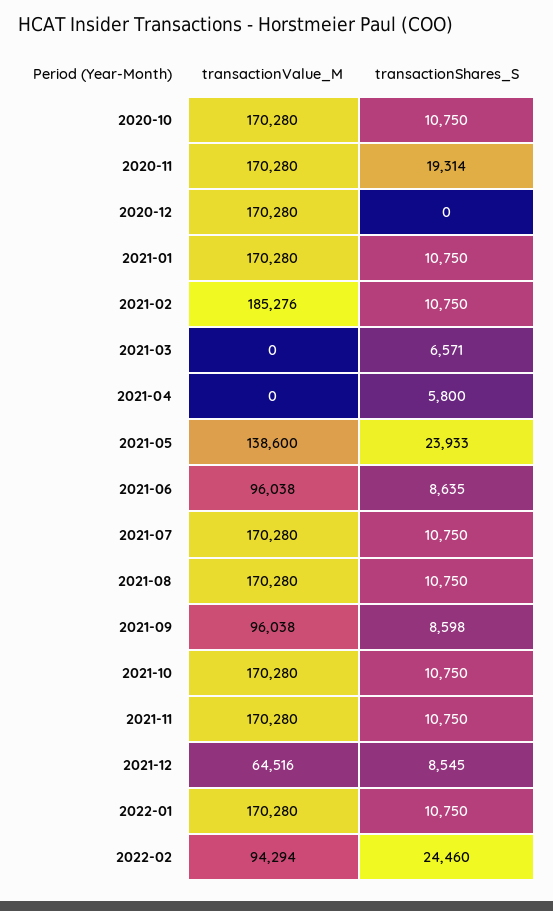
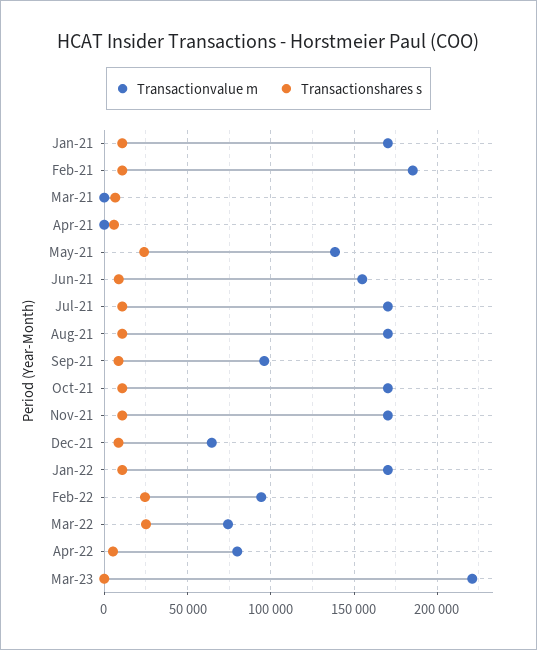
transactionValue_M, 2020-10: 170280 -> none
transactionShares_S, 2020-10: 10750 -> none
transactionValue_M, 2020-11: 170280 -> none
transactionShares_S, 2020-11: 19314 -> none
transactionValue_M, 2020-12: 170280 -> none
transactionShares_S, 2020-12: 0 -> none
transactionValue_M, 2021-06: 96038 -> 155000
transactionValue_M, Mar-22: none -> 75000
transactionShares_S, Mar-22: none -> 25000
transactionValue_M, Apr-22: none -> 80000
transactionShares_S, Apr-22: none -> 5000
transactionValue_M, Mar-23: none -> 220000
transactionShares_S, Mar-23: none -> 0

